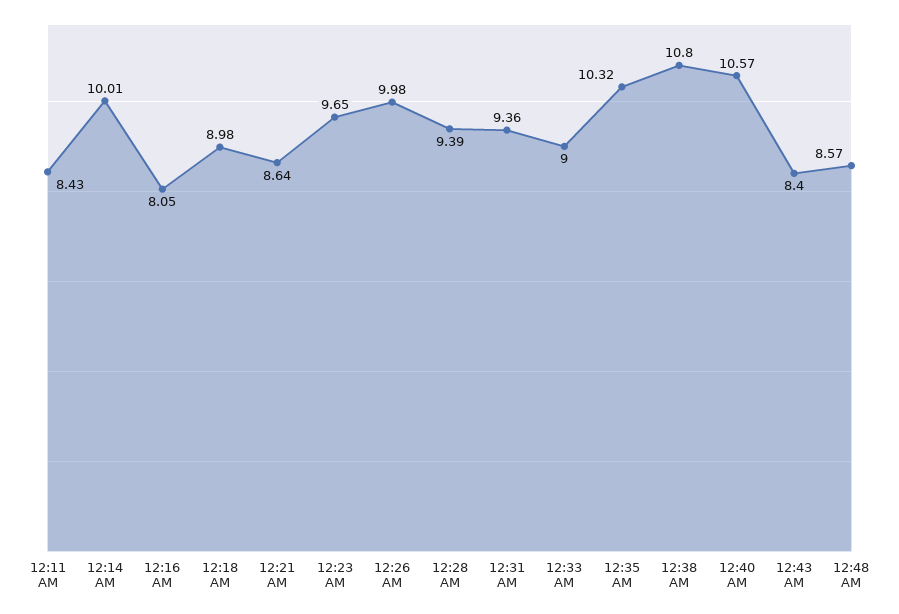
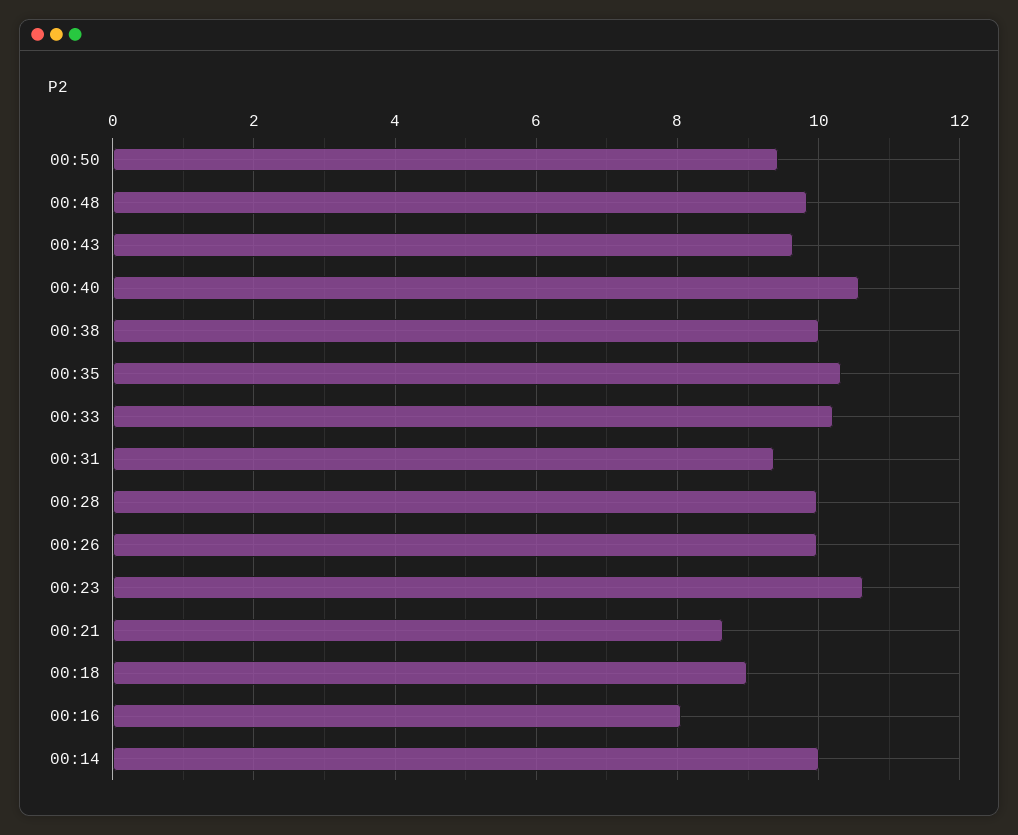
12:11 AM: 8.43 -> none
12:23 AM: 9.65 -> 10.6
12:28 AM: 9.39 -> 10
12:33 AM: 9 -> 10.2
12:38 AM: 10.8 -> 10
12:43 AM: 8.4 -> 9.6
12:48 AM: 8.57 -> 9.8
00:50: none -> 9.4

